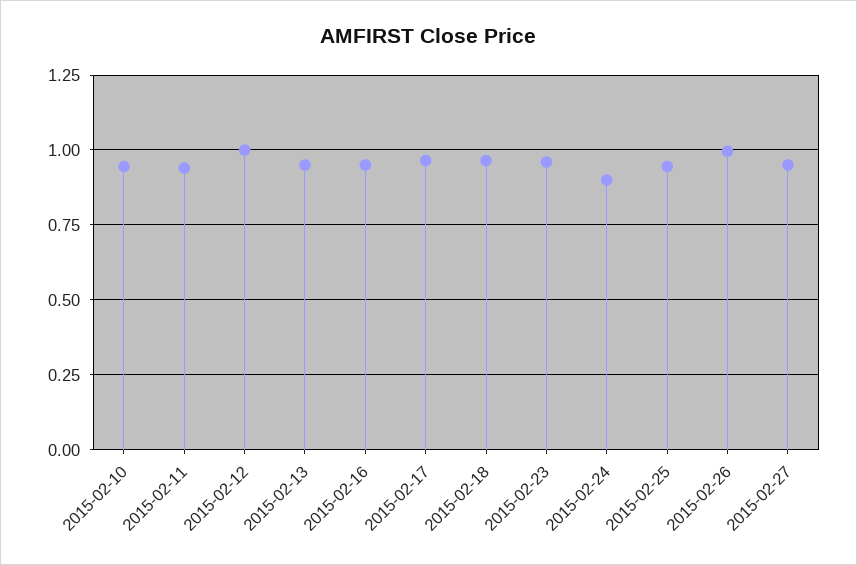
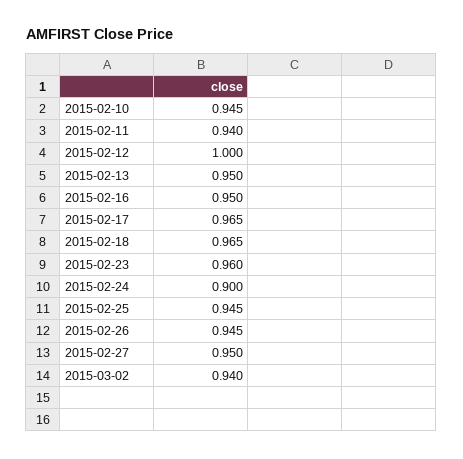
2015-02-26: 1 -> 0.945
2015-03-02: none -> 0.94

